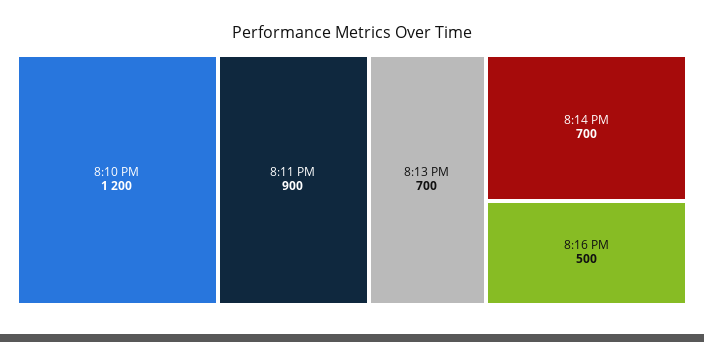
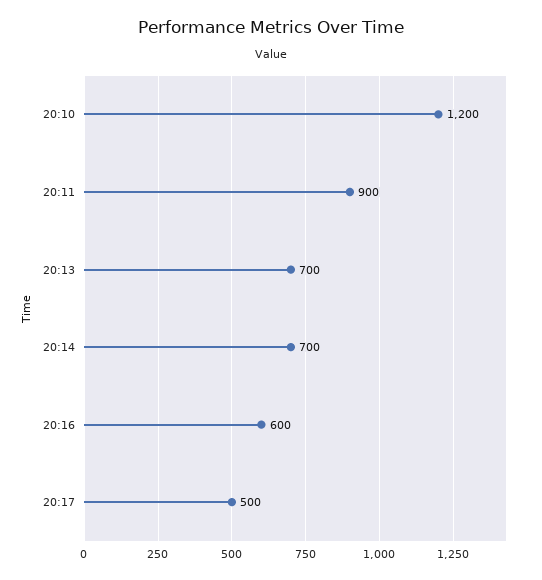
8:16 PM: 500 -> 600
20:17: none -> 500

